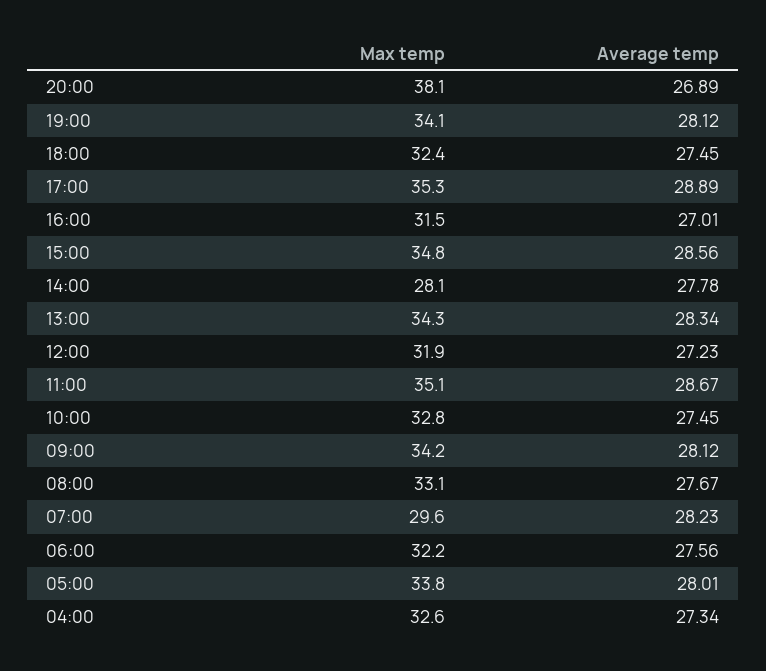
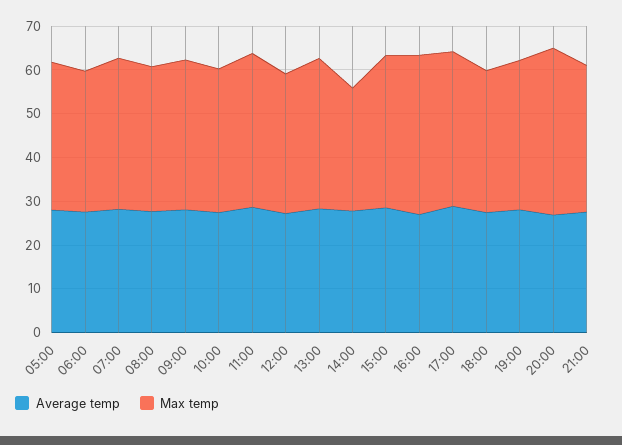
Max temp, 16:00: 31.5 -> 36
Max temp, 07:00: 29.6 -> 34
Max temp, 04:00: 32.6 -> none
Average temp, 04:00: 27.34 -> none
Average temp, 21:00: none -> 28
Max temp, 21:00: none -> 34

